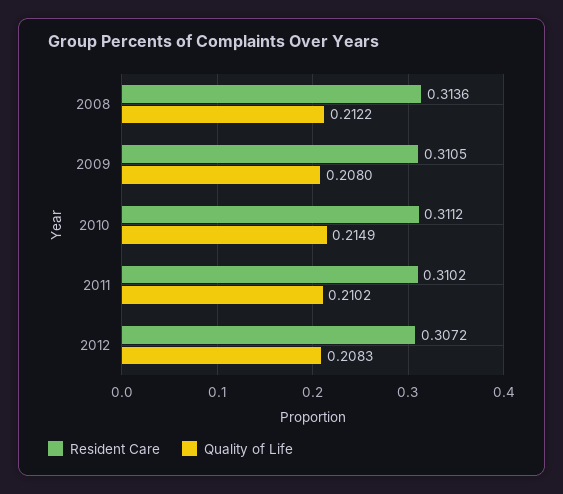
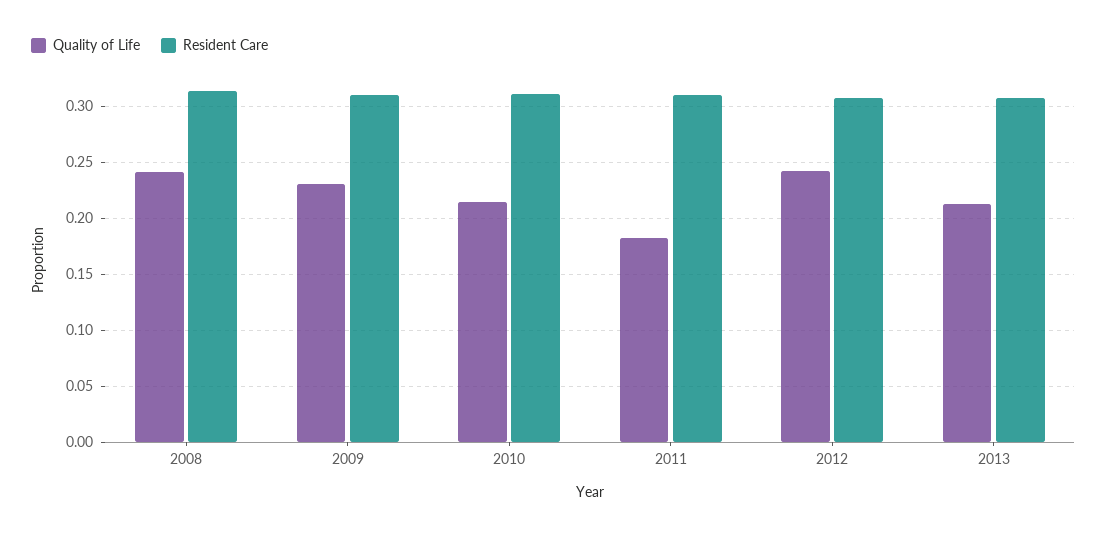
Quality of Life, 2008: 0.2122 -> 0.24
Quality of Life, 2009: 0.208 -> 0.23
Quality of Life, 2011: 0.2102 -> 0.18
Quality of Life, 2012: 0.2083 -> 0.24
Quality of Life, 2013: none -> 0.21
Resident Care, 2013: none -> 0.31

